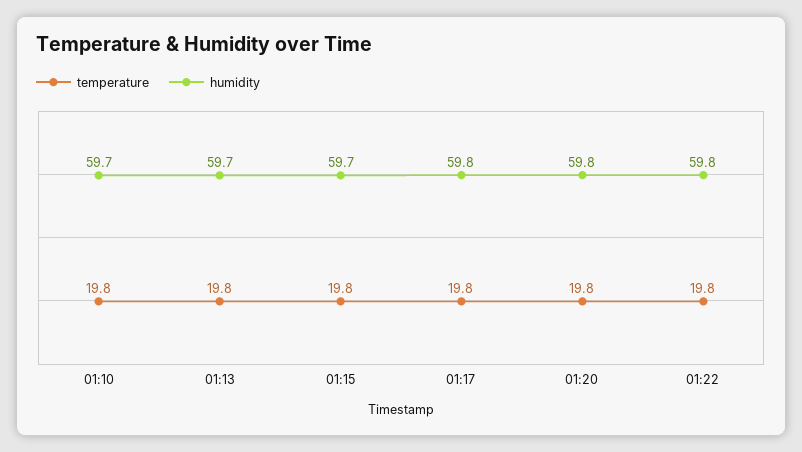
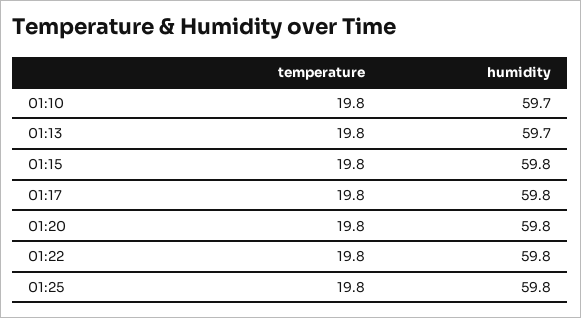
humidity, 01:15: 59.7 -> 59.8
temperature, 01:25: none -> 19.8
humidity, 01:25: none -> 59.8

